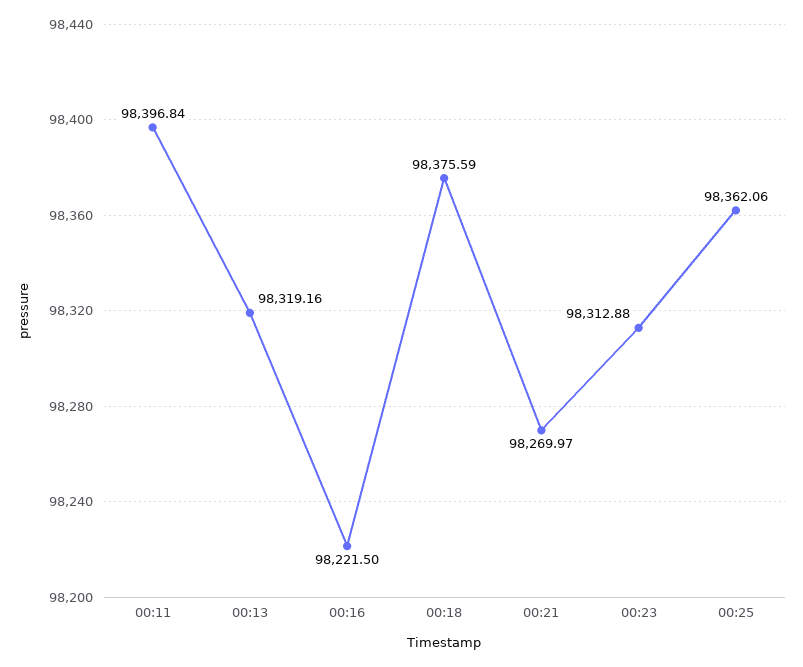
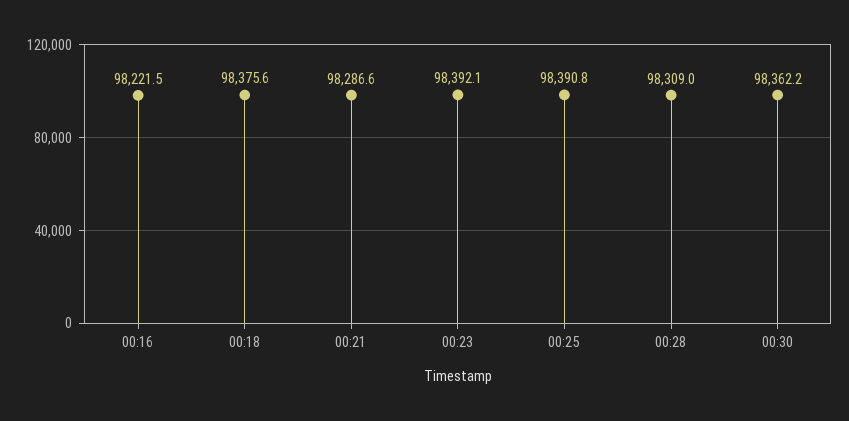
00:11: 98396.84 -> none
00:13: 98319.16 -> none
00:21: 98269.97 -> 98286.6
00:23: 98312.88 -> 98392.1
00:25: 98362.06 -> 98390.8
00:28: none -> 98309
00:30: none -> 98362.2

